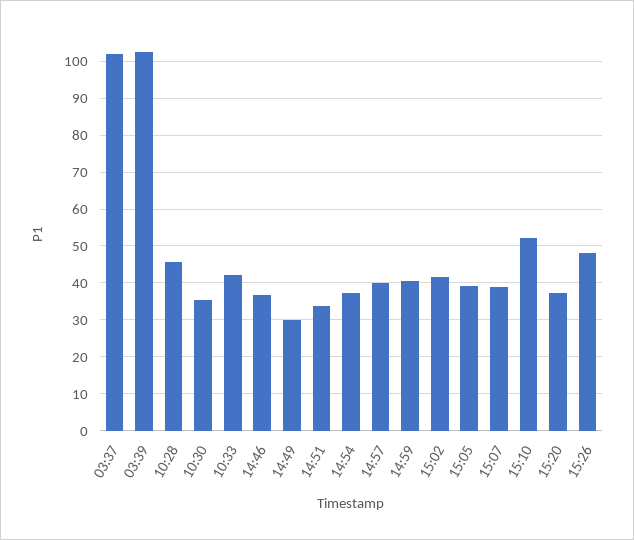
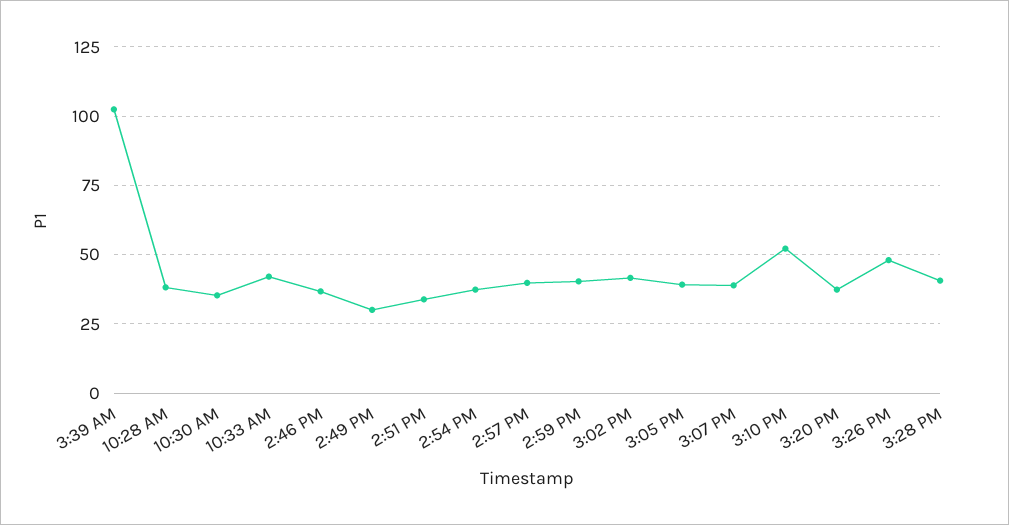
03:37: 102 -> none
10:28: 46 -> 37.5
3:28 PM: none -> 40

